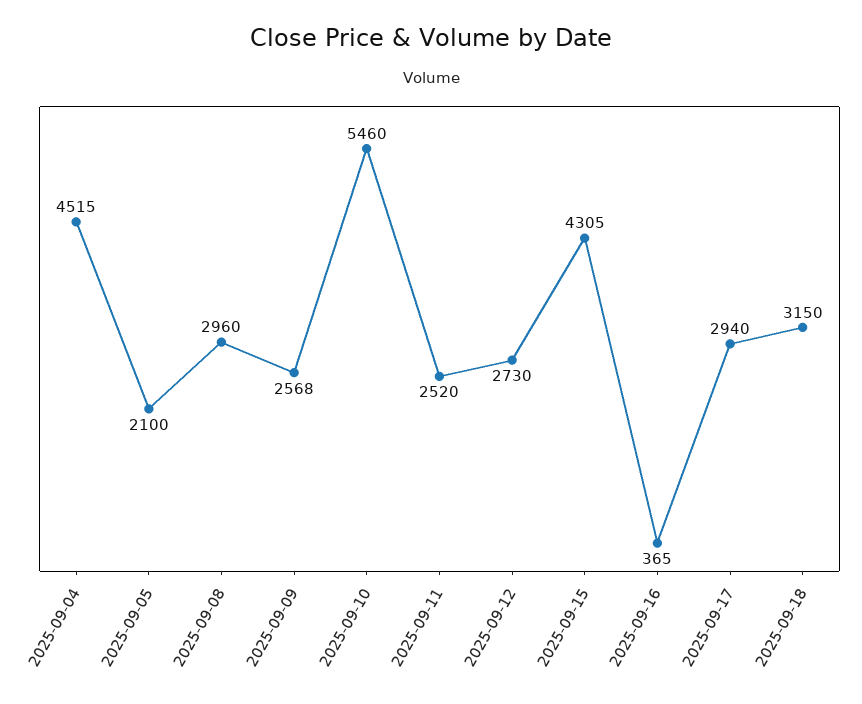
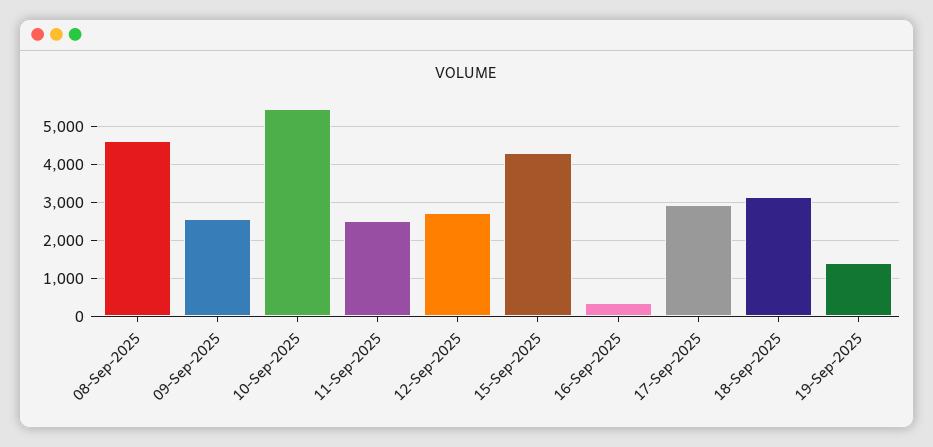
2025-09-04: 4515 -> none
2025-09-05: 2100 -> none
2025-09-08: 2960 -> 4600
19-Sep-2025: none -> 1400

